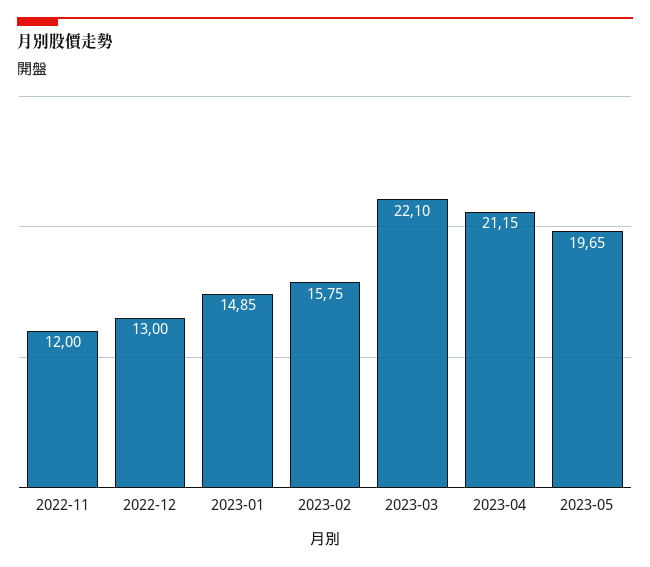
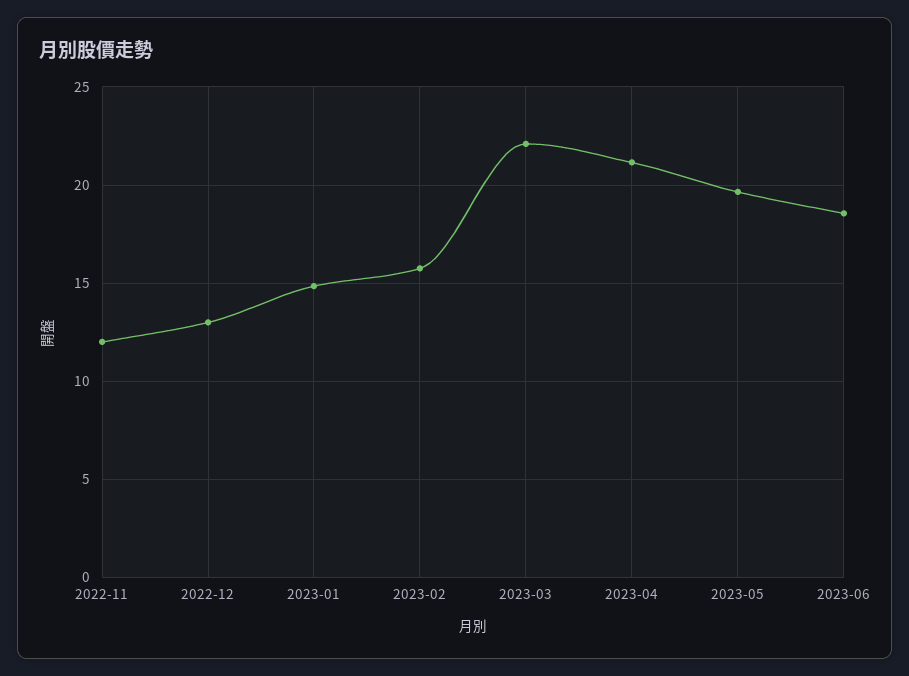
2023-06: none -> 18.5

